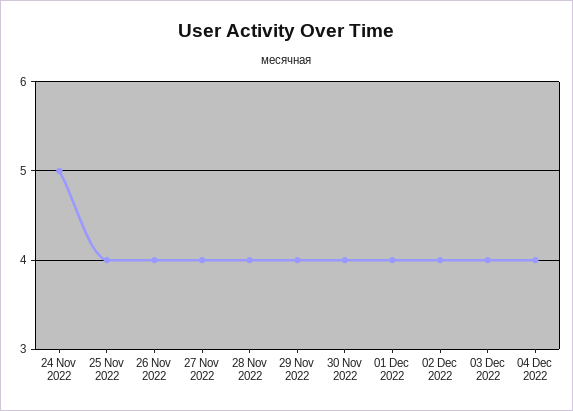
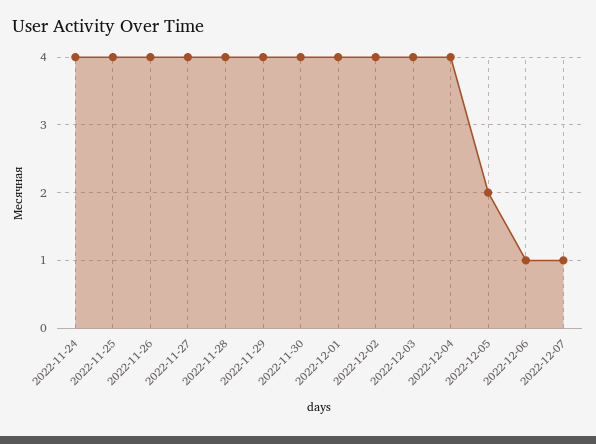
24 Nov 2022: 5 -> 4
2022-12-05: none -> 2
2022-12-06: none -> 1
2022-12-07: none -> 1

